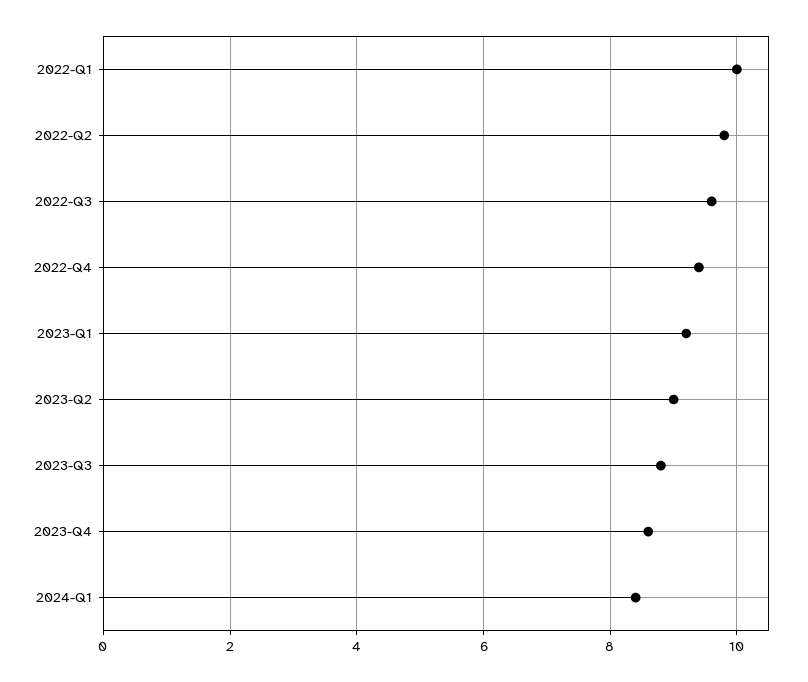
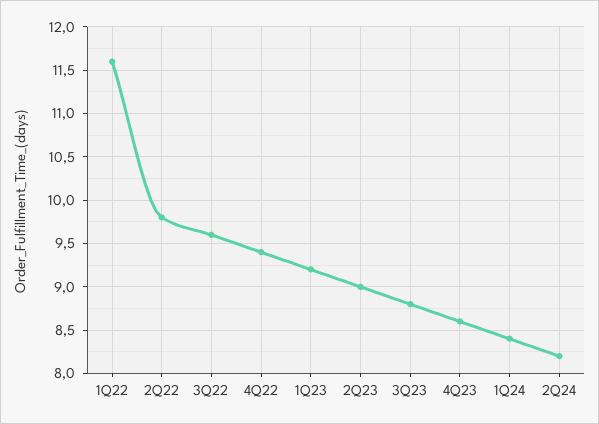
2022-Q1: 10 -> 11.6
2Q24: none -> 8.2

